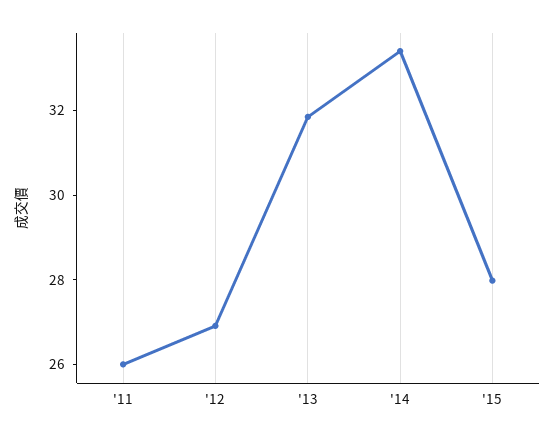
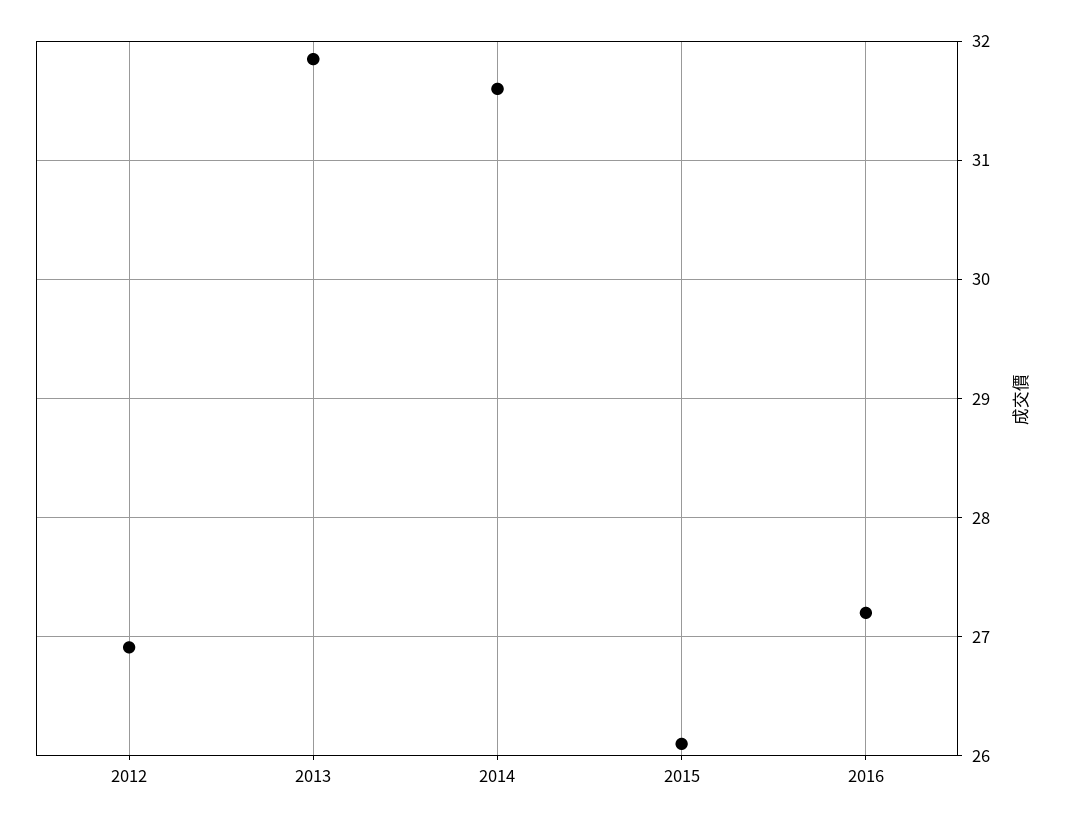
'11: 26 -> none
'14: 33.5 -> 31.6
'15: 28 -> 26.1
2016: none -> 27.2

